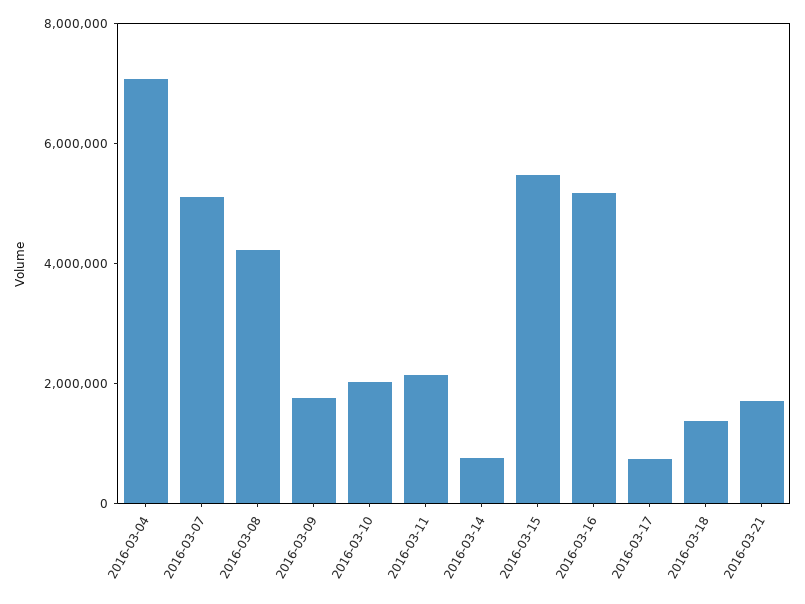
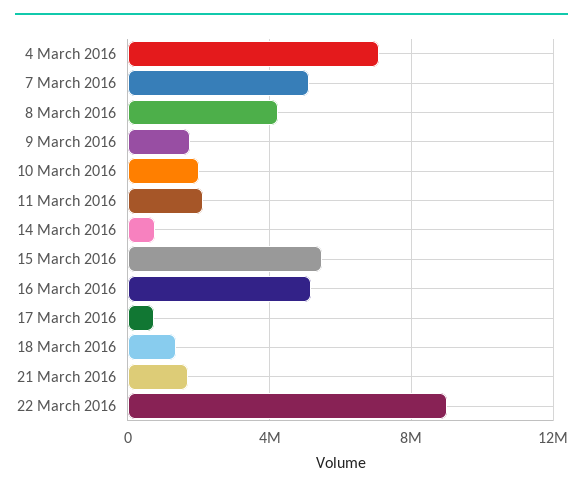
22 March 2016: none -> 9000000

